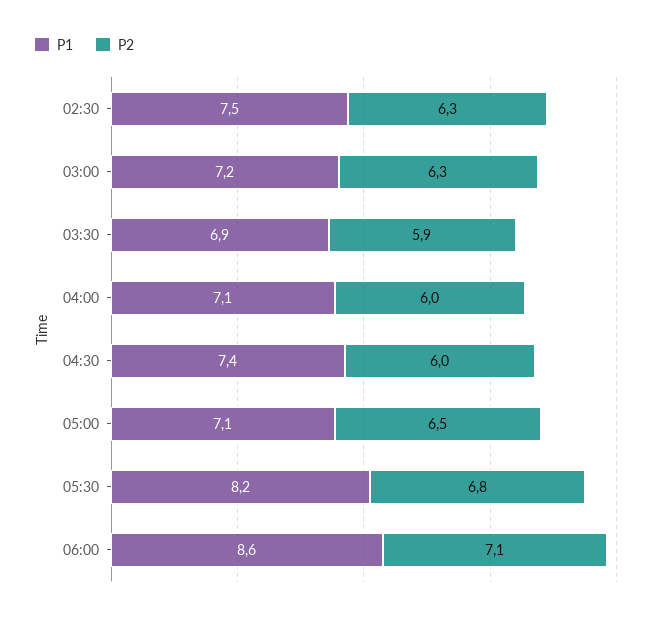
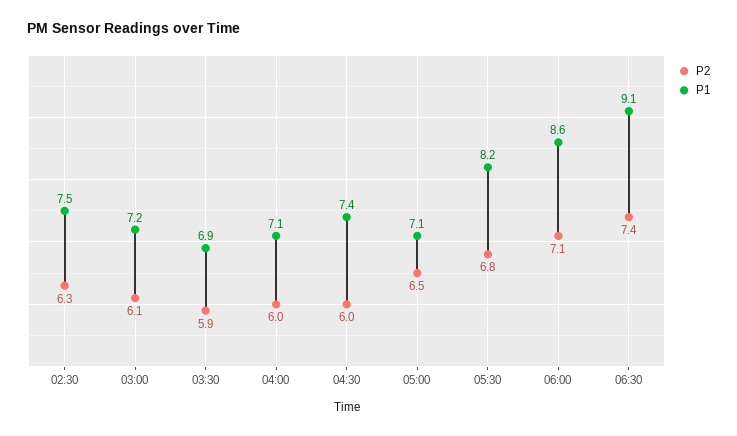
P2, 03:00: 6.3 -> 6.1
P2, 06:30: none -> 7.4
P1, 06:30: none -> 9.1

